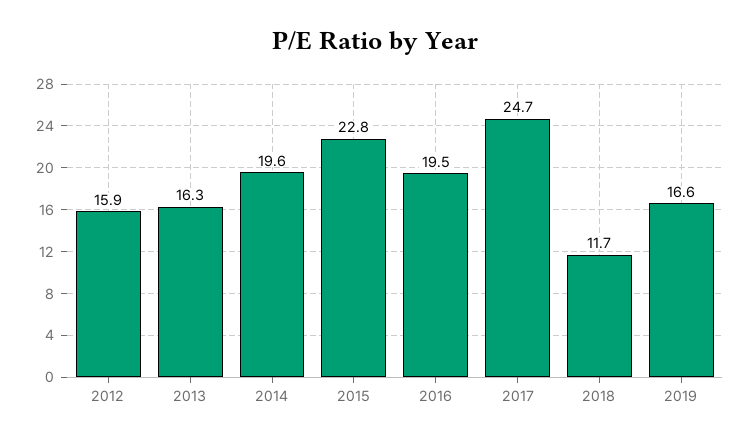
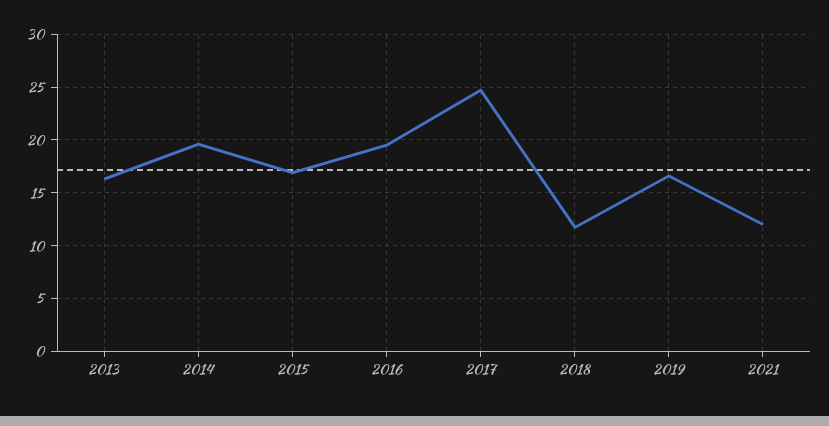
2012: 15.9 -> none
2015: 22.8 -> 17
2021: none -> 12

